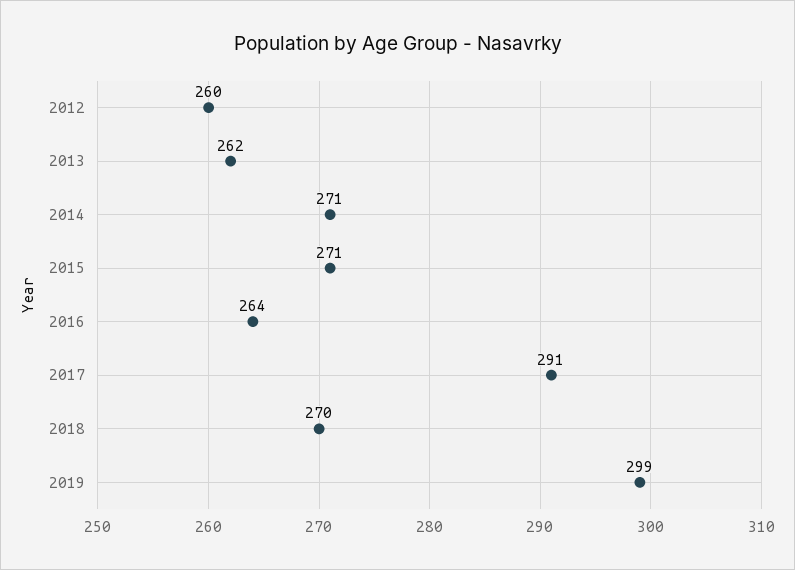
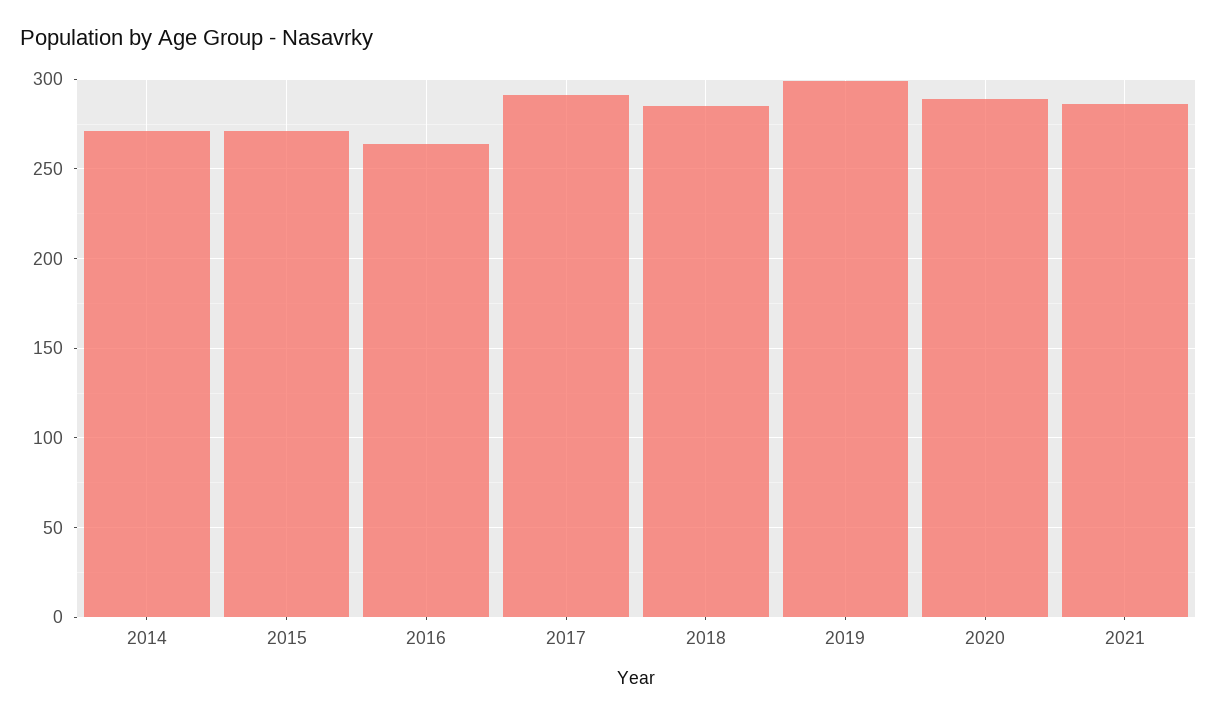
2012: 260 -> none
2013: 262 -> none
2018: 270 -> 285
2020: none -> 290
2021: none -> 285

